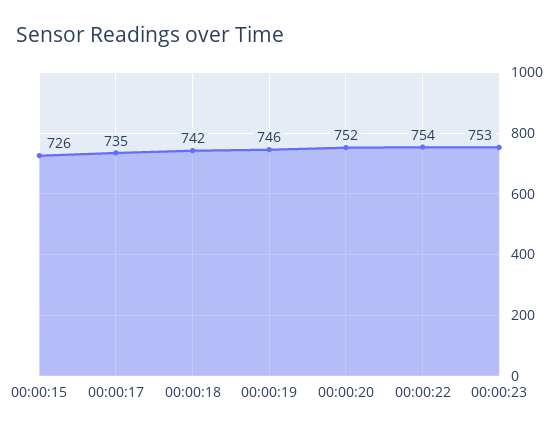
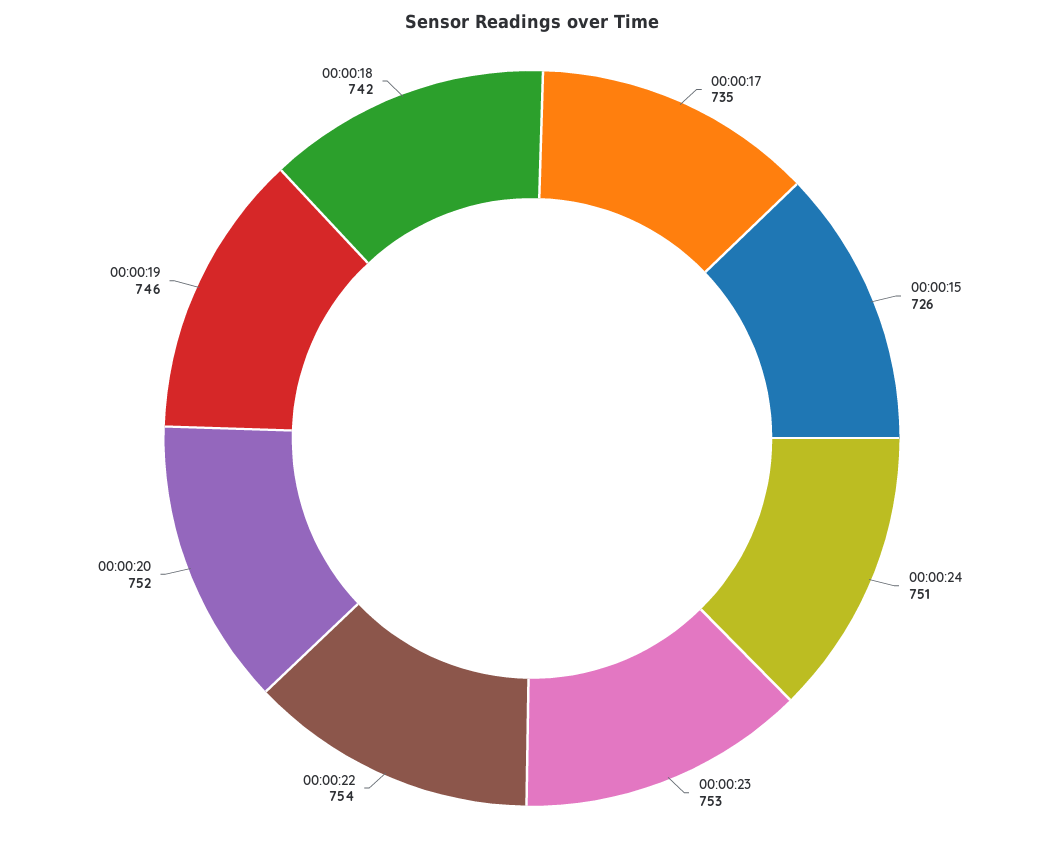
00:00:24: none -> 751

